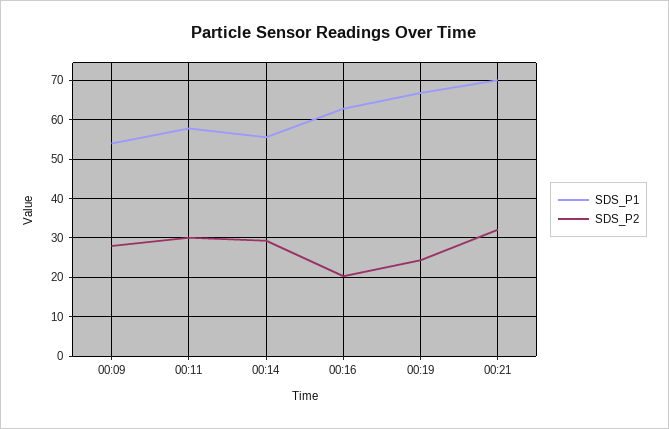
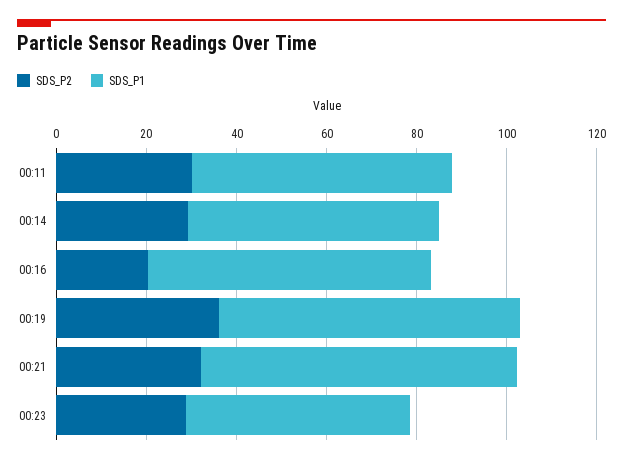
SDS_P1, 00:09: 54 -> none
SDS_P2, 00:09: 28 -> none
SDS_P2, 00:19: 24 -> 35
SDS_P2, 00:23: none -> 30
SDS_P1, 00:23: none -> 50

